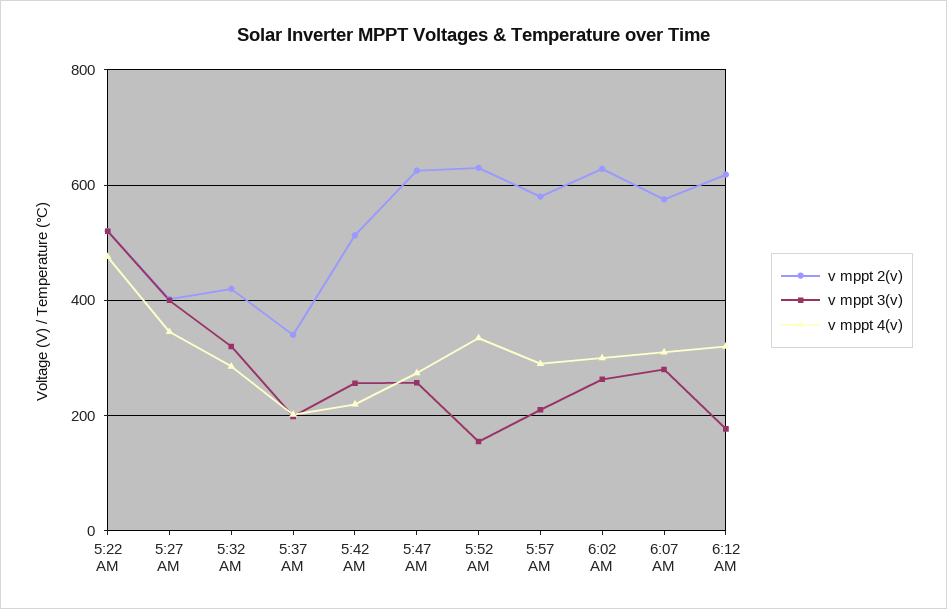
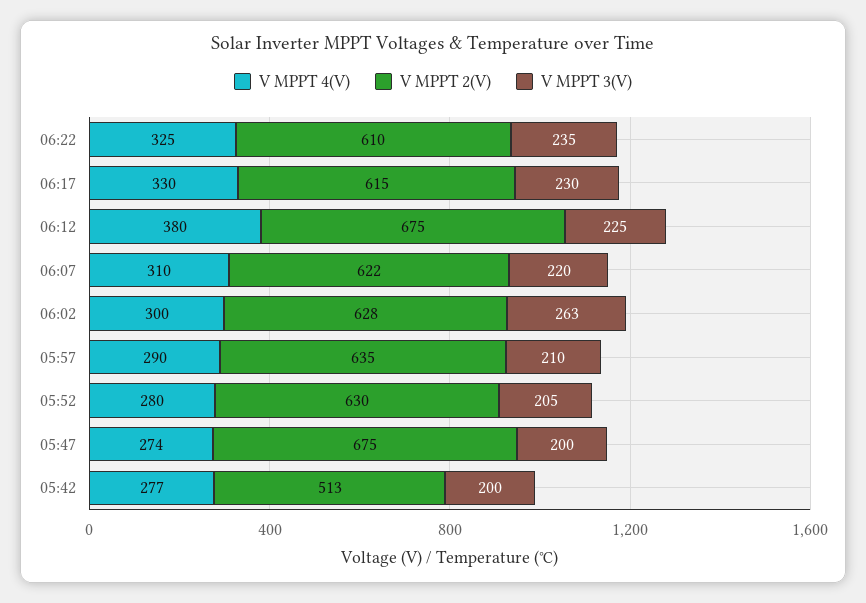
v mppt 2(v), 5:22 AM: 520 -> none
v mppt 3(v), 5:22 AM: 520 -> none
v mppt 4(v), 5:22 AM: 480 -> none
v mppt 2(v), 5:27 AM: 400 -> none
v mppt 3(v), 5:27 AM: 400 -> none
v mppt 4(v), 5:27 AM: 340 -> none
v mppt 2(v), 5:32 AM: 420 -> none
v mppt 3(v), 5:32 AM: 320 -> none
v mppt 4(v), 5:32 AM: 280 -> none
v mppt 2(v), 5:37 AM: 340 -> none
v mppt 3(v), 5:37 AM: 200 -> none
v mppt 4(v), 5:37 AM: 200 -> none
v mppt 3(v), 5:42 AM: 260 -> 200
v mppt 4(v), 5:42 AM: 220 -> 277
v mppt 2(v), 5:47 AM: 620 -> 675
v mppt 3(v), 5:47 AM: 260 -> 200
v mppt 3(v), 5:52 AM: 160 -> 205
v mppt 4(v), 5:52 AM: 340 -> 280
v mppt 2(v), 5:57 AM: 580 -> 635
v mppt 2(v), 6:07 AM: 580 -> 622
v mppt 3(v), 6:07 AM: 280 -> 220
v mppt 2(v), 6:12 AM: 620 -> 675
v mppt 3(v), 6:12 AM: 180 -> 225
v mppt 4(v), 6:12 AM: 320 -> 380
v mppt 4(v), 06:22: none -> 325
v mppt 2(v), 06:22: none -> 610
v mppt 3(v), 06:22: none -> 235
v mppt 4(v), 06:17: none -> 330
v mppt 2(v), 06:17: none -> 615
v mppt 3(v), 06:17: none -> 230

